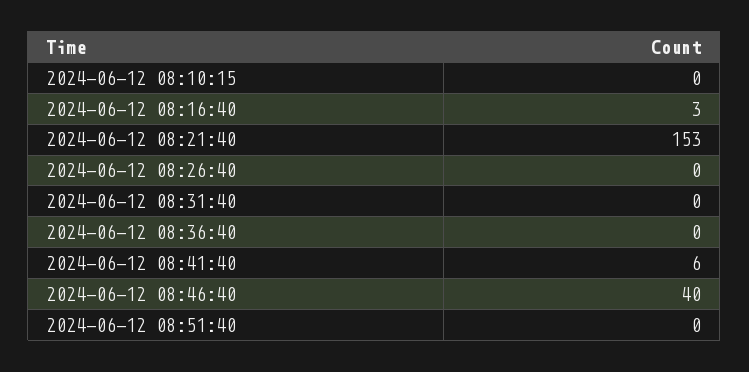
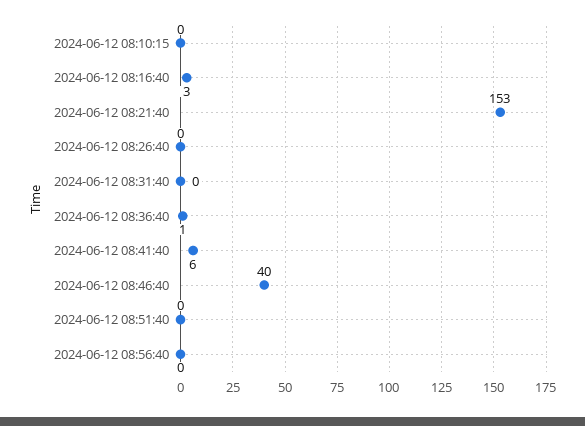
2024-06-12 08:36:40: 0 -> 1
2024-06-12 08:56:40: none -> 0

